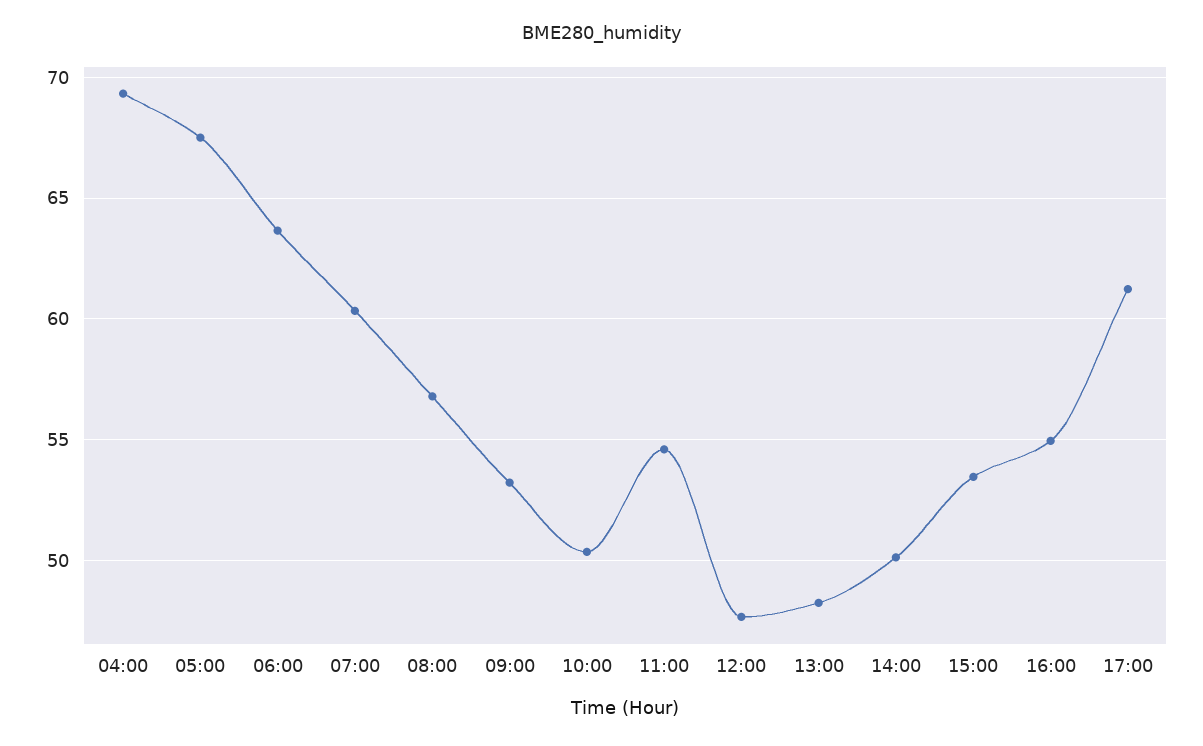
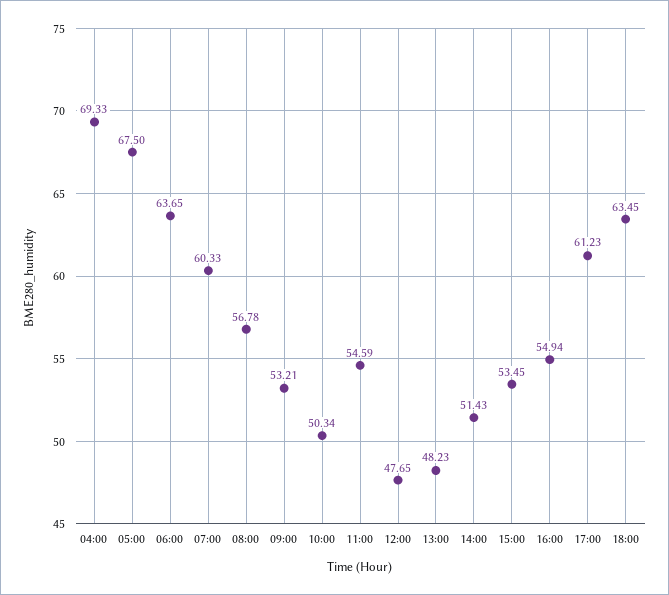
14:00: 50 -> 51.43
18:00: none -> 63.45

